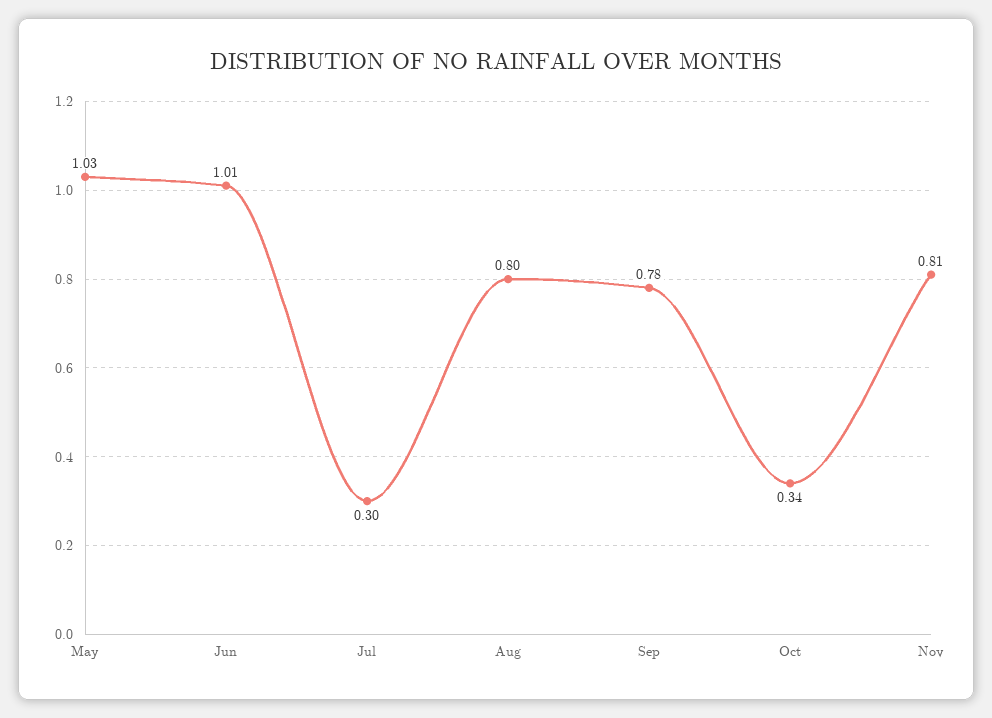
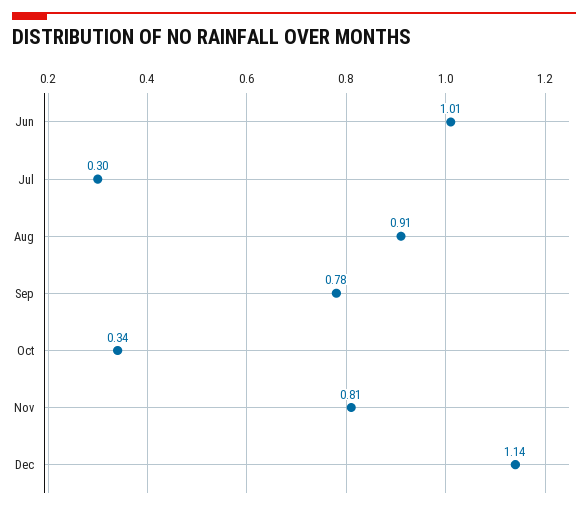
May: 1.03 -> none
Aug: 0.8 -> 0.91
Dec: none -> 1.14

